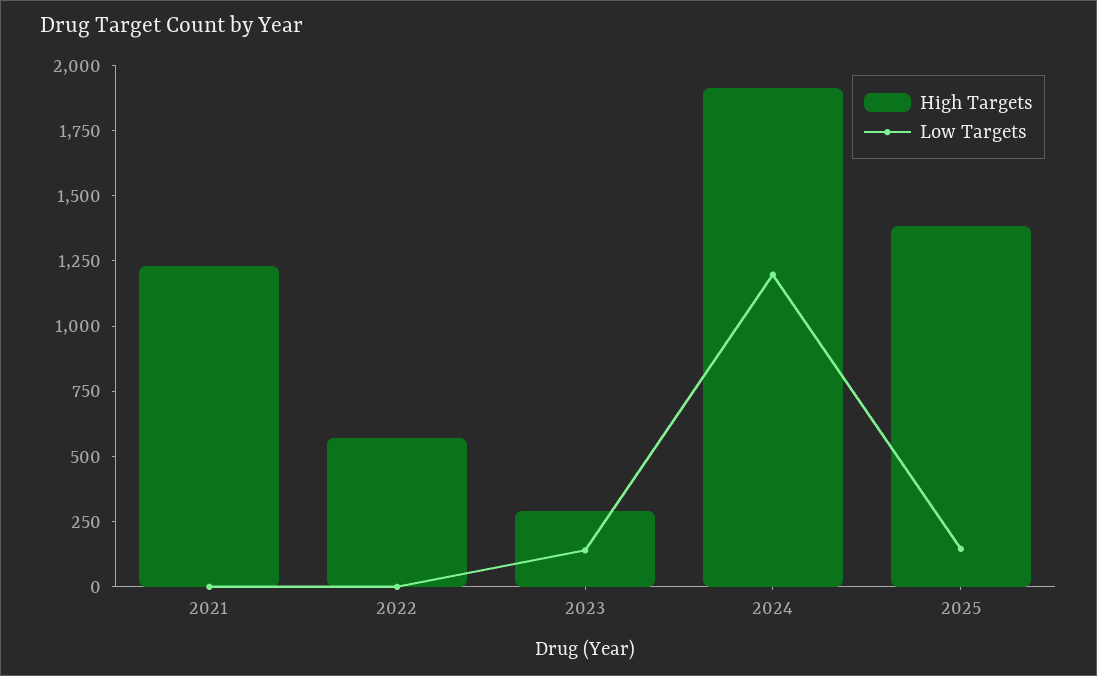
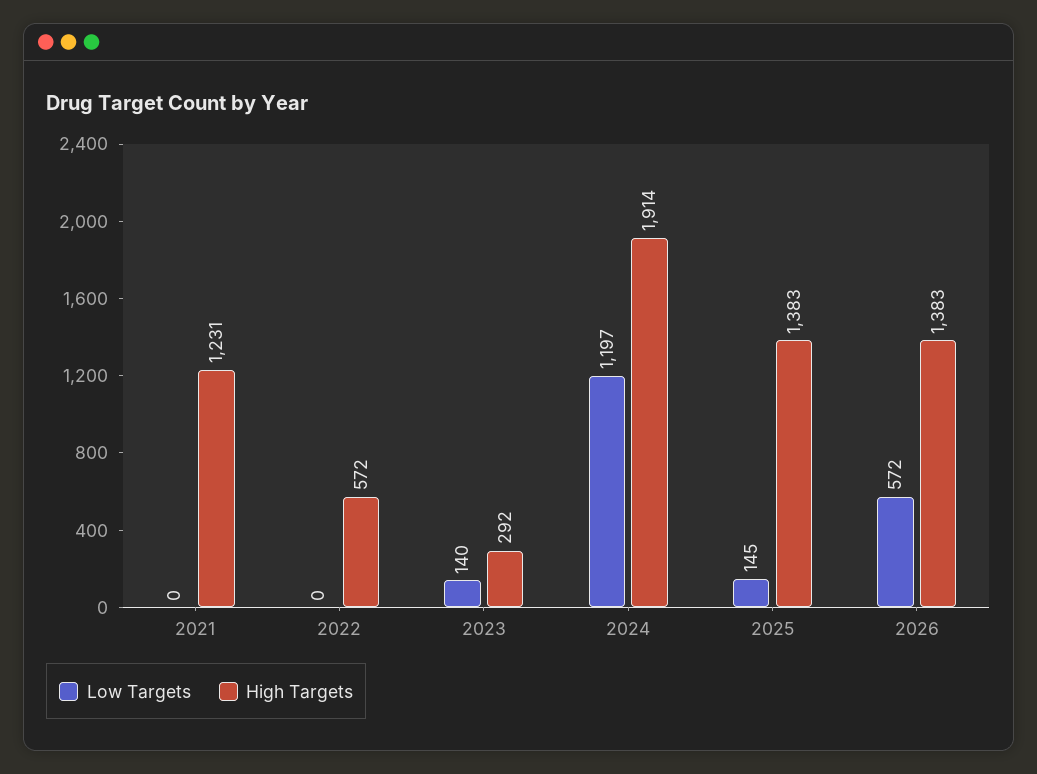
Low Targets, 2026: none -> 572
High Targets, 2026: none -> 1383

